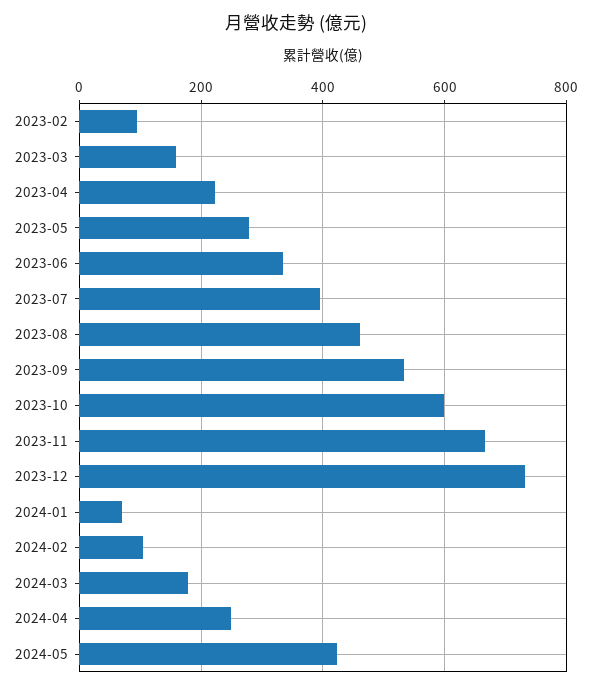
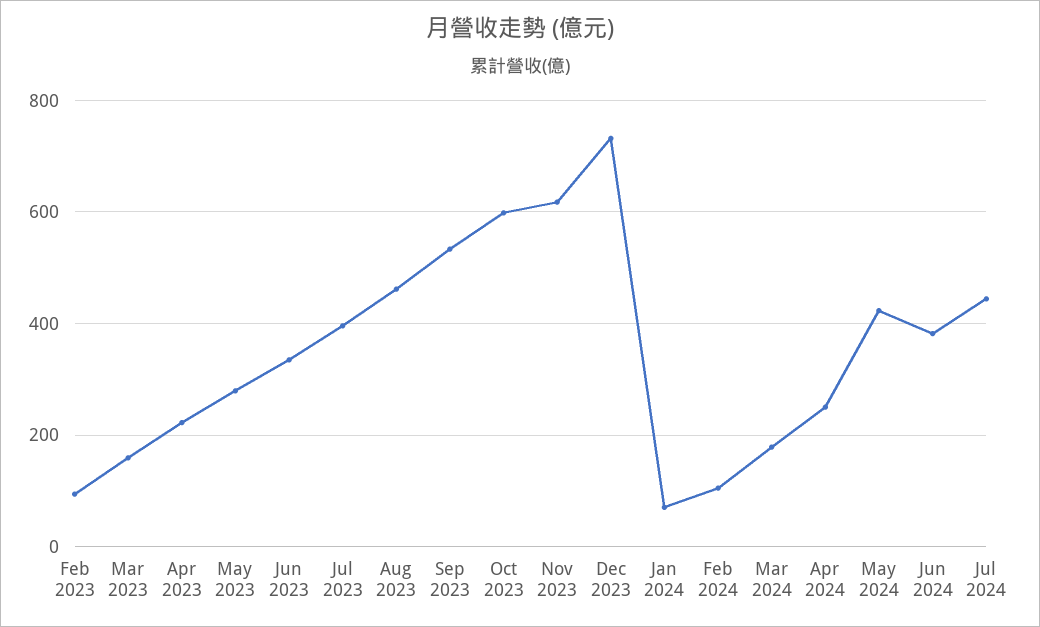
2023-11: 660 -> 620
Jun 2024: none -> 380
Jul 2024: none -> 440

